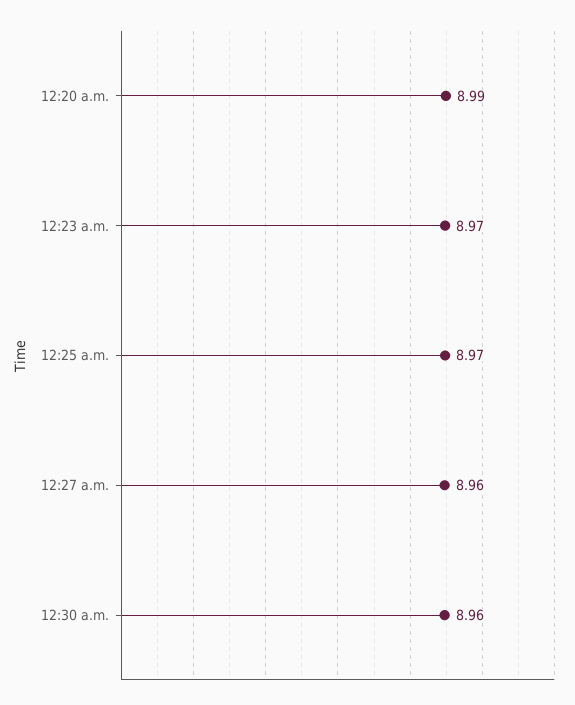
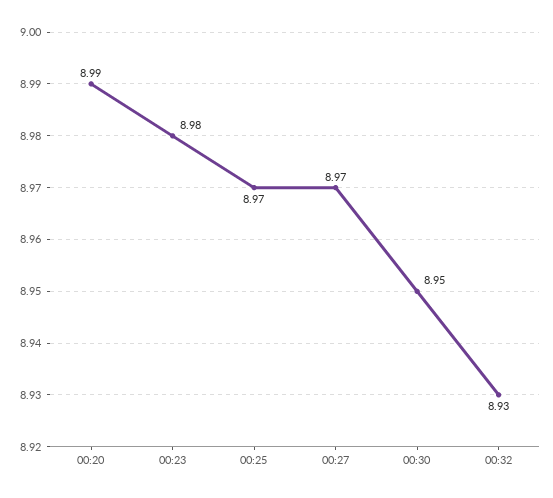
12:23 a.m.: 8.97 -> 8.98
12:27 a.m.: 8.96 -> 8.97
12:30 a.m.: 8.96 -> 8.95
00:32: none -> 8.93

